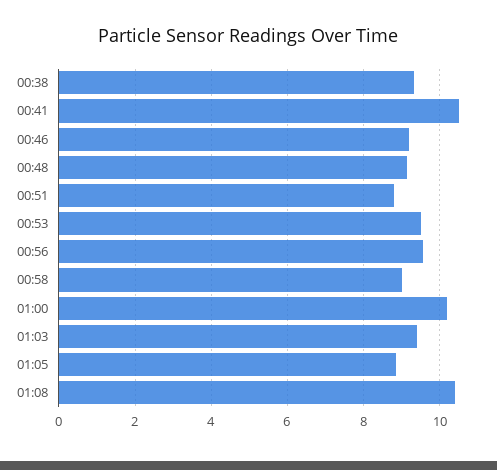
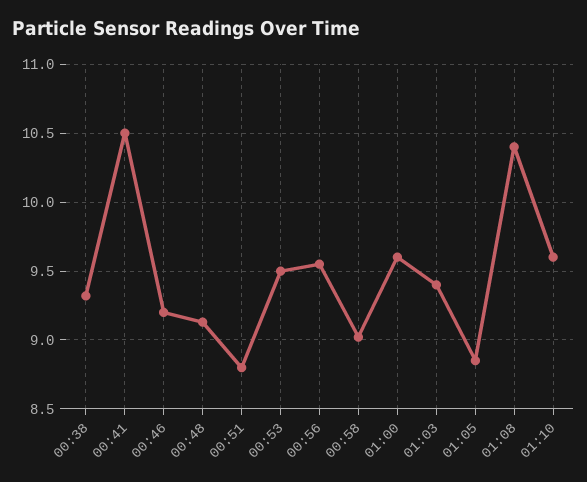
01:00: 10.2 -> 9.6
01:10: none -> 9.6

